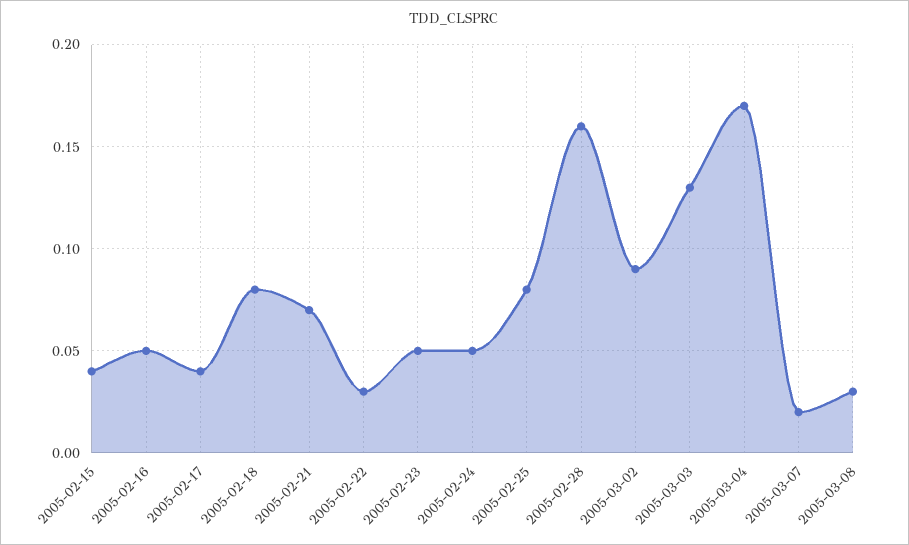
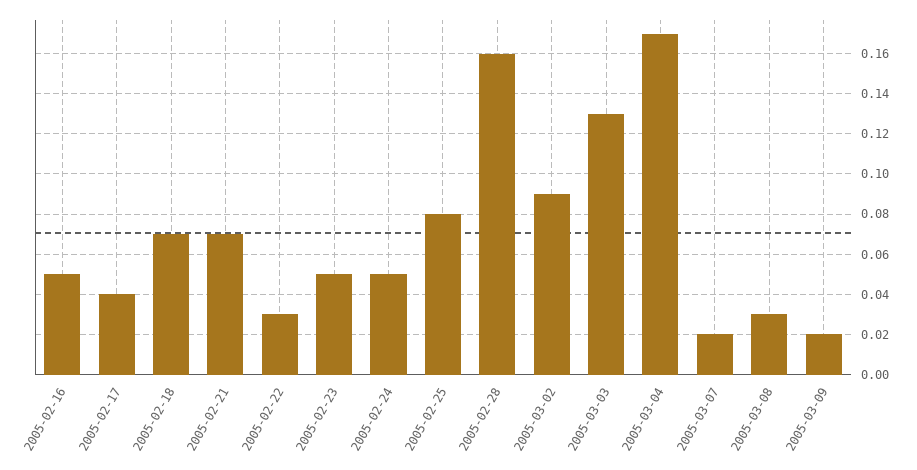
2005-02-15: 0.04 -> none
2005-02-18: 0.08 -> 0.07
2005-03-09: none -> 0.02

